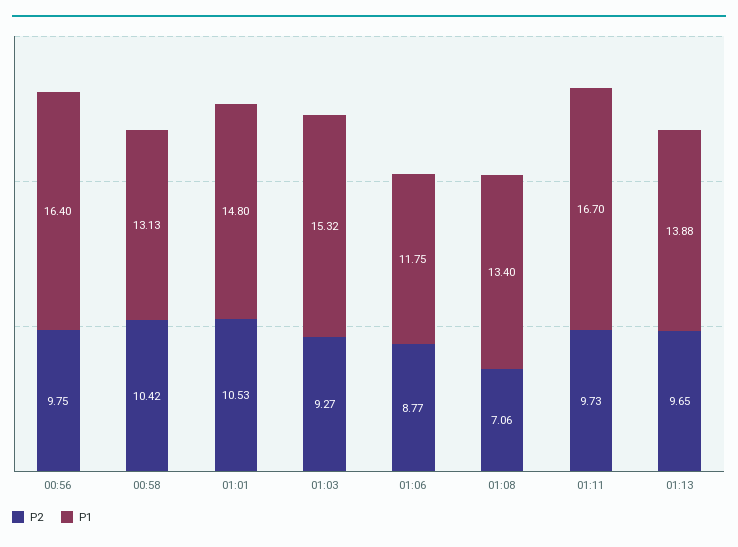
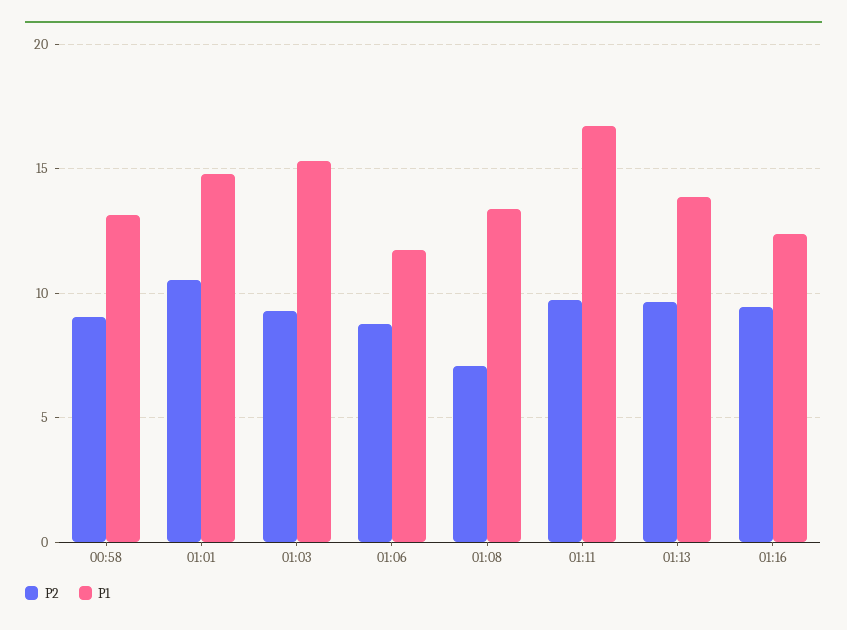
P2, 00:56: 9.75 -> none
P1, 00:56: 16.4 -> none
P2, 00:58: 10.42 -> 9
P2, 01:16: none -> 9.5
P1, 01:16: none -> 12.5

